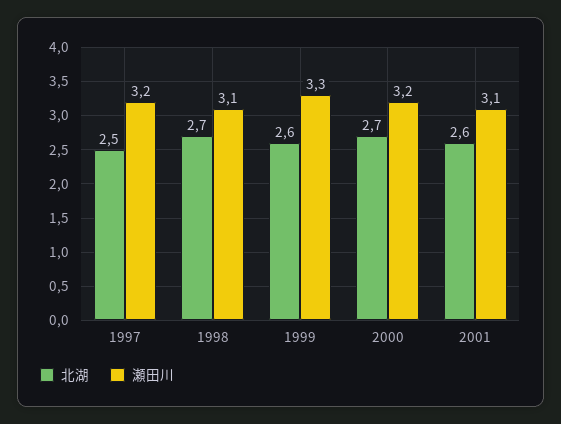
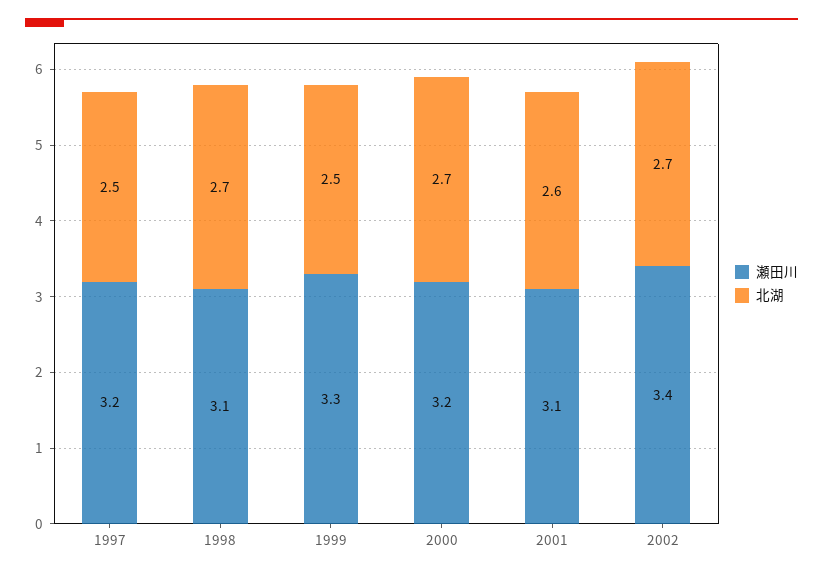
北湖, 1999: 2.6 -> 2.5
瀬田川, 2002: none -> 3.4
北湖, 2002: none -> 2.7

